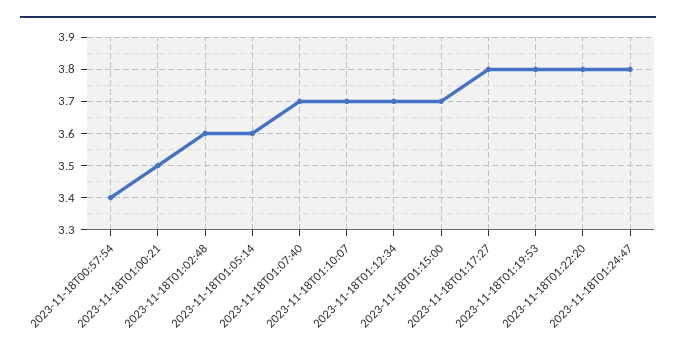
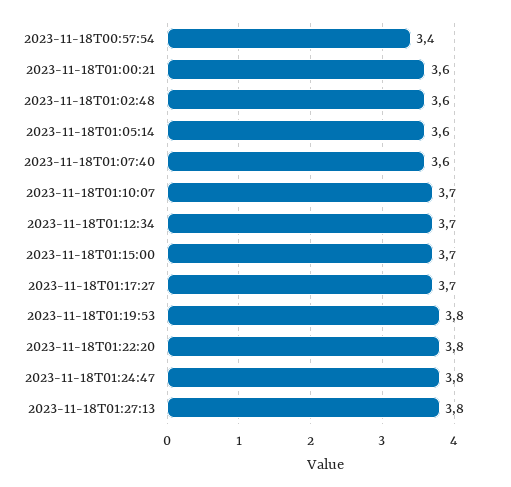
2023-11-18T01:00:21: 3.5 -> 3.6
2023-11-18T01:07:40: 3.7 -> 3.6
2023-11-18T01:17:27: 3.8 -> 3.7
2023-11-18T01:27:13: none -> 3.8

